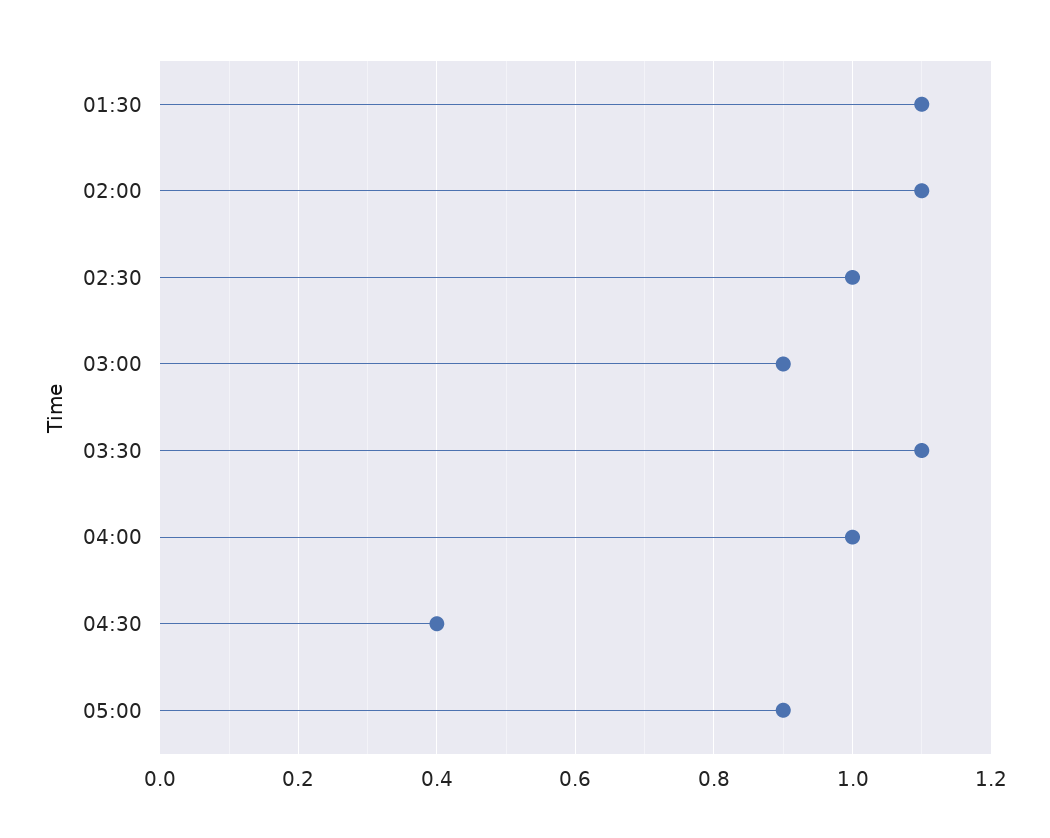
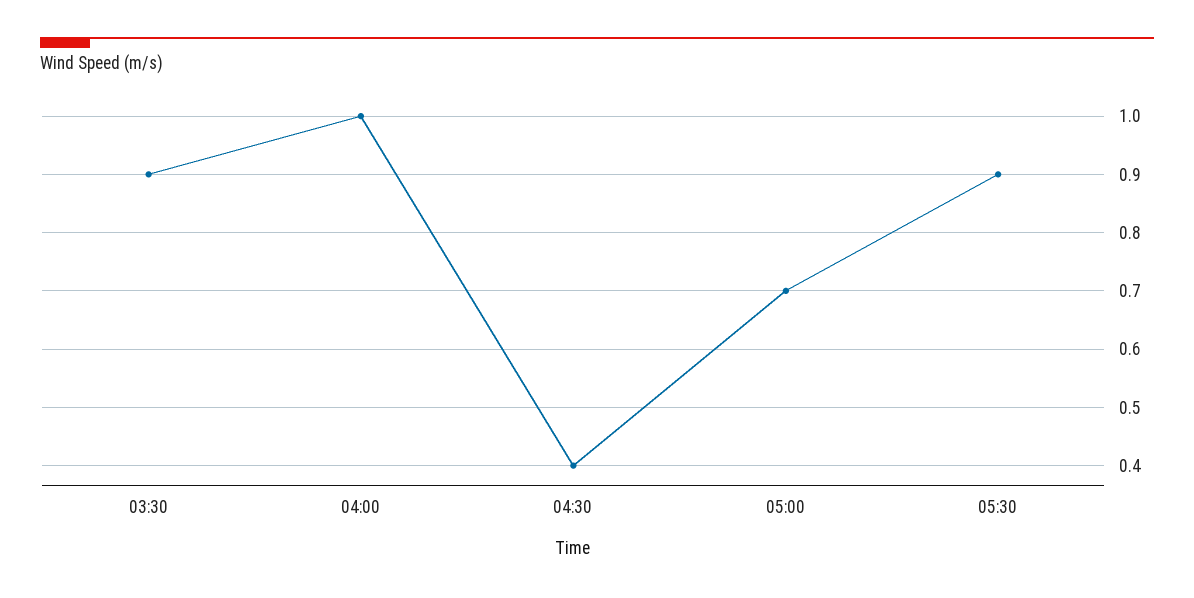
01:30: 1.1 -> none
02:00: 1.1 -> none
02:30: 1 -> none
03:00: 0.9 -> none
03:30: 1.1 -> 0.9
05:00: 0.9 -> 0.7
05:30: none -> 0.9

